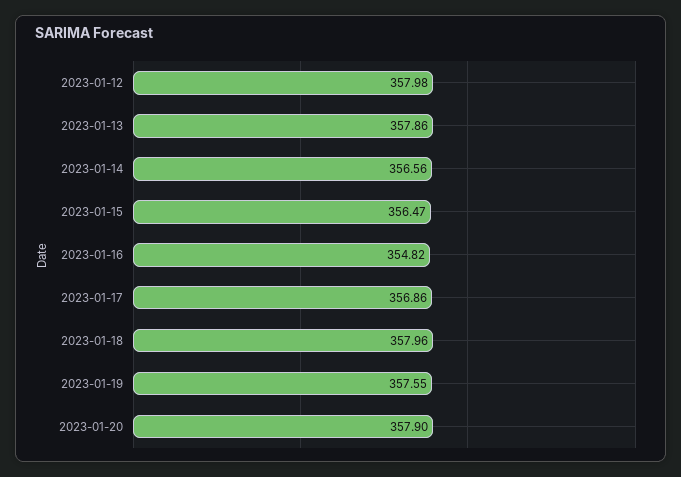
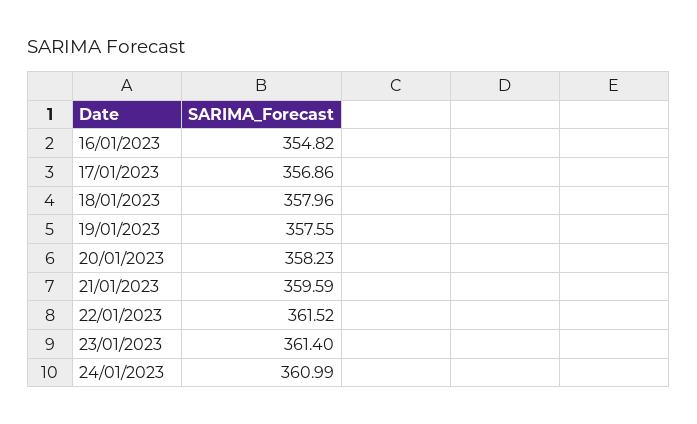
2023-01-12: 357.98 -> none
2023-01-13: 357.86 -> none
2023-01-14: 356.56 -> none
2023-01-15: 356.47 -> none
2023-01-20: 357.9 -> 358.23
21/01/2023: none -> 359.59
22/01/2023: none -> 361.52
23/01/2023: none -> 361.4
24/01/2023: none -> 360.99

